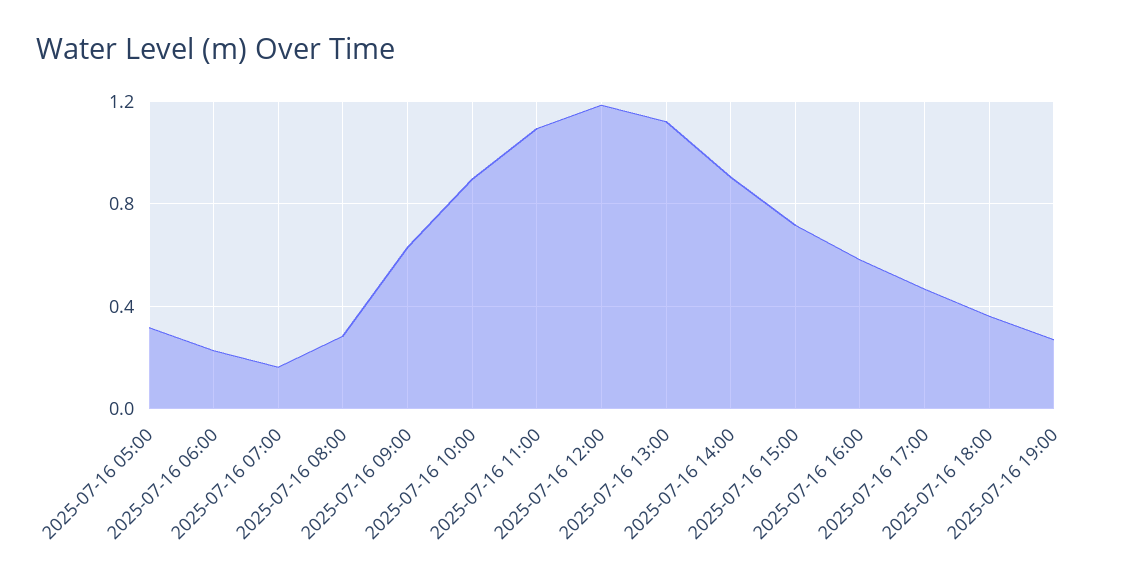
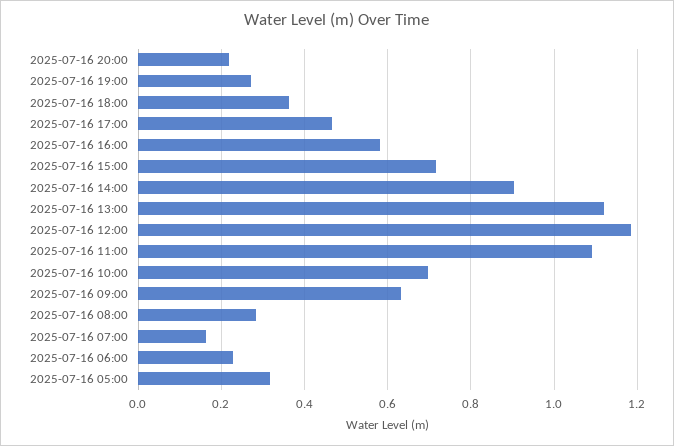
2025-07-16 10:00: 0.9 -> 0.7
2025-07-16 20:00: none -> 0.22

